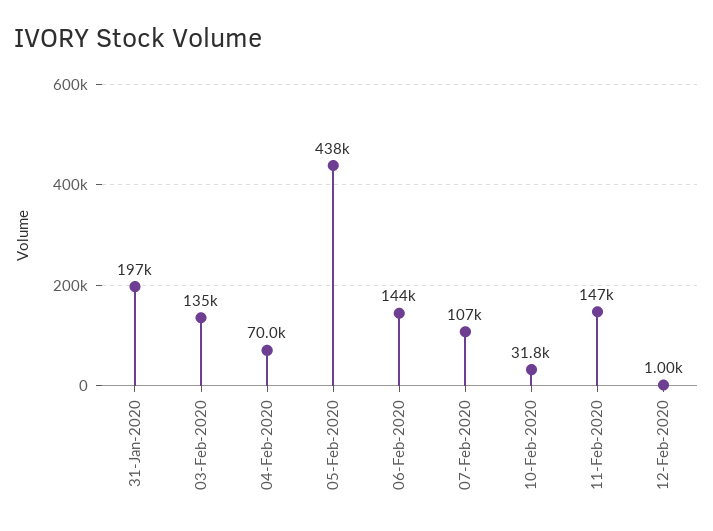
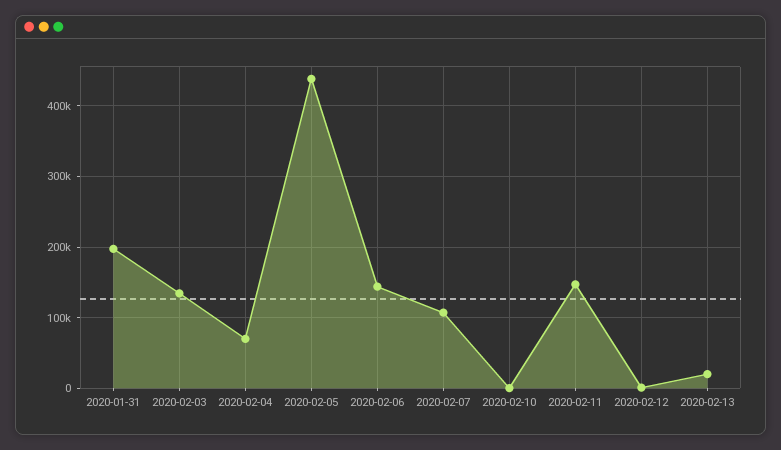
10-Feb-2020: 31800 -> 0
2020-02-13: none -> 20000

